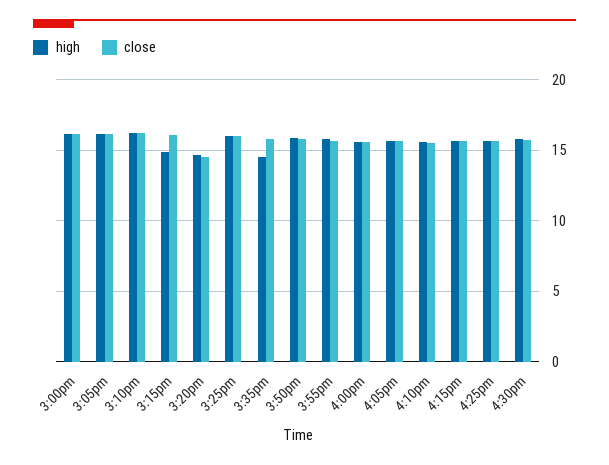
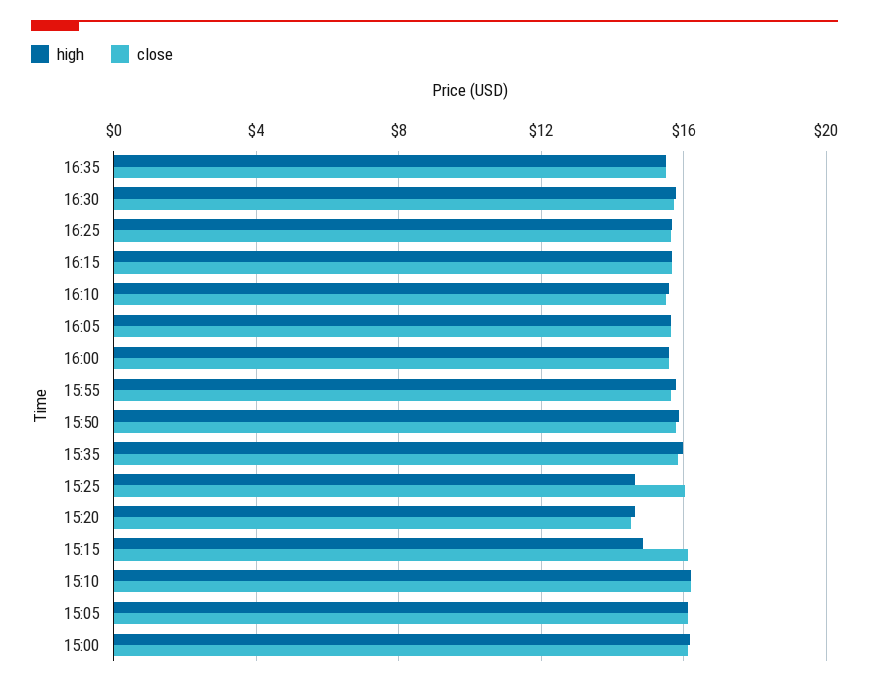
high, 3:25pm: 16 -> 14.5
high, 3:35pm: 14.5 -> 16
high, 16:35: none -> 15.5
close, 16:35: none -> 15.5

